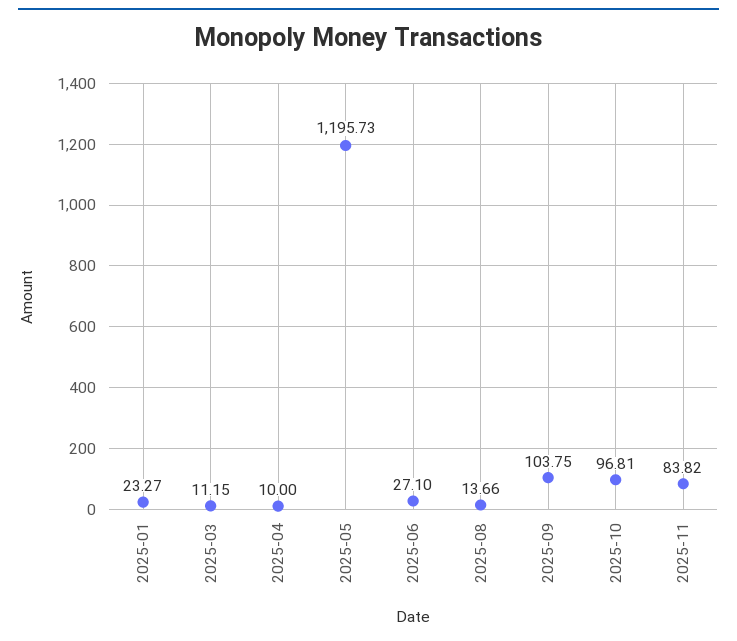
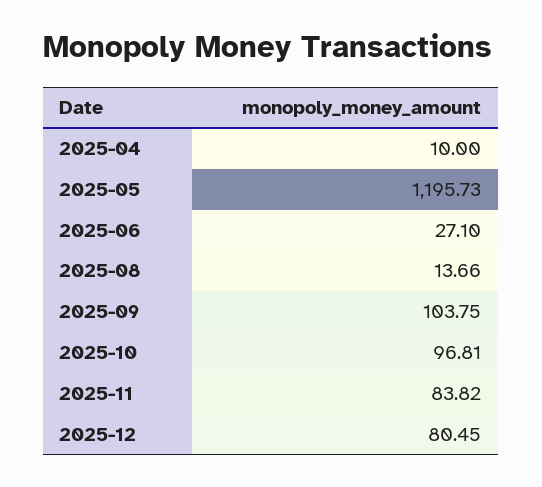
2025-01: 23.27 -> none
2025-03: 11.15 -> none
2025-12: none -> 80.45

